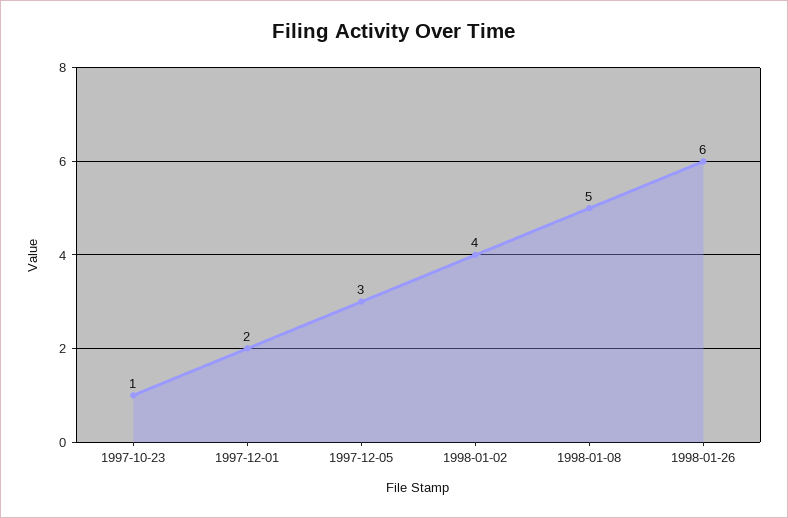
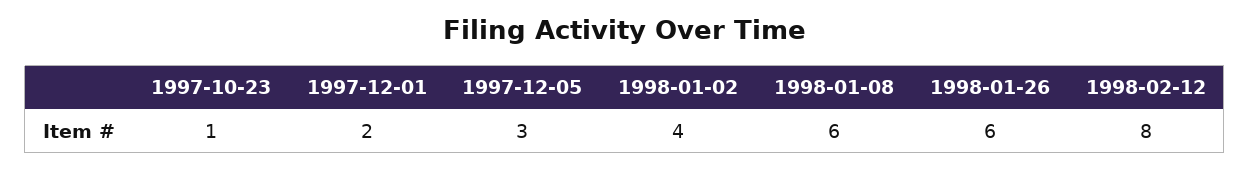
1998-01-08: 5 -> 6
1998-02-12: none -> 8

